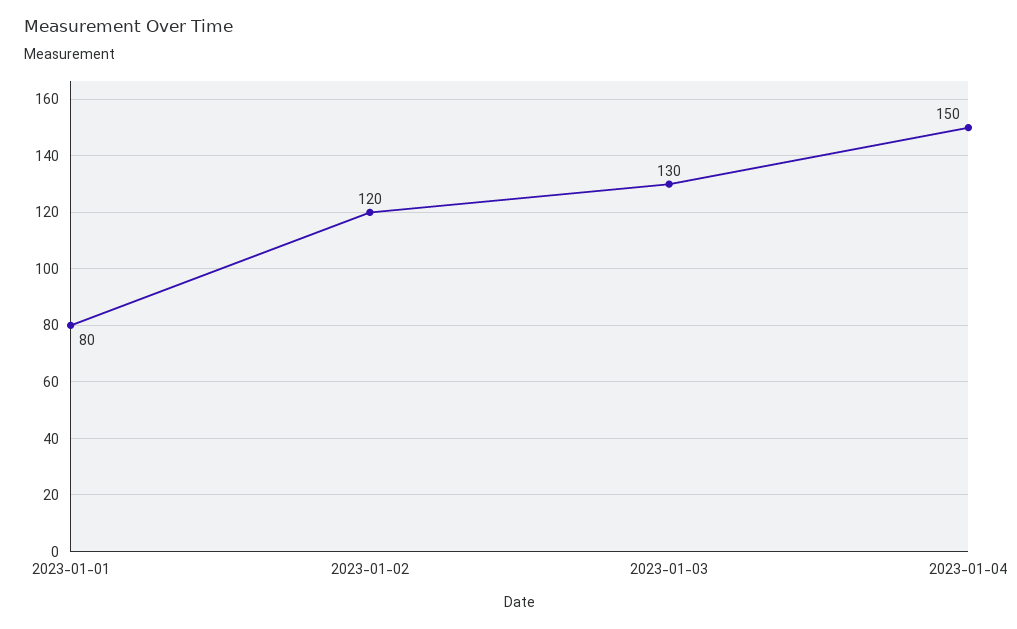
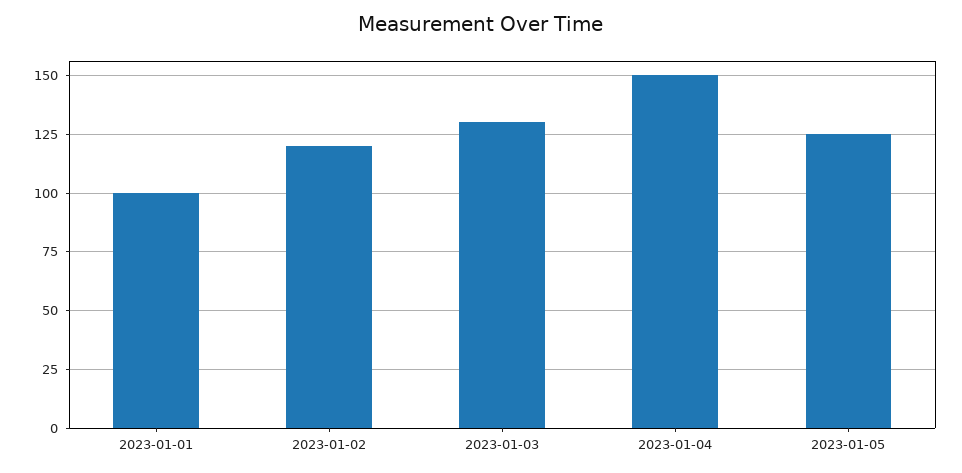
2023-01-01: 80 -> 100
2023-01-05: none -> 125

